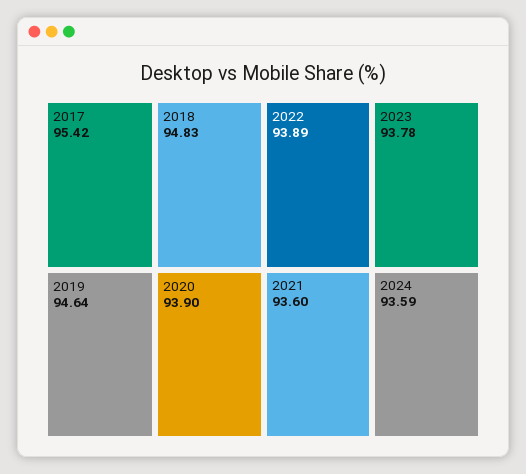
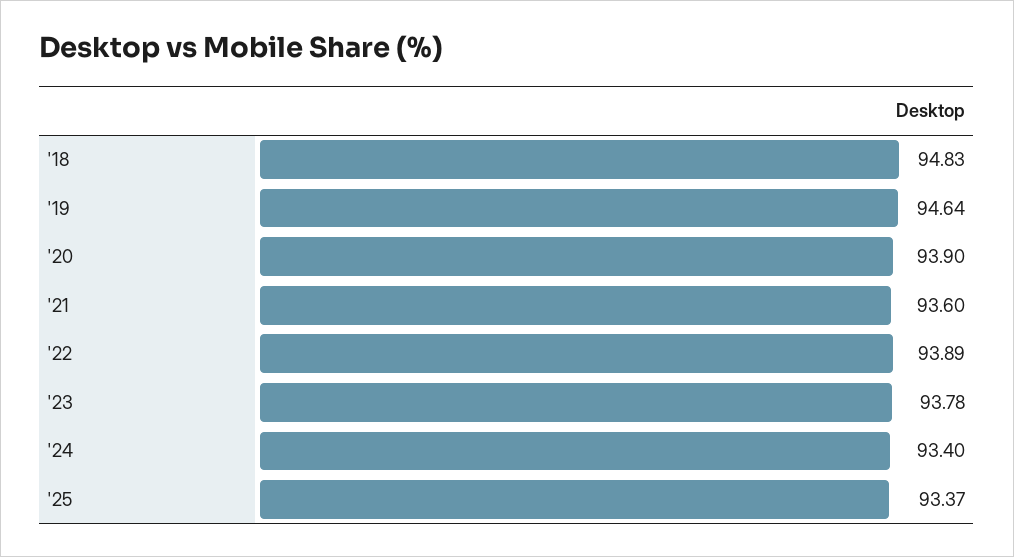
2017: 95.42 -> none
2024: 93.59 -> 93.4
'25: none -> 93.37

